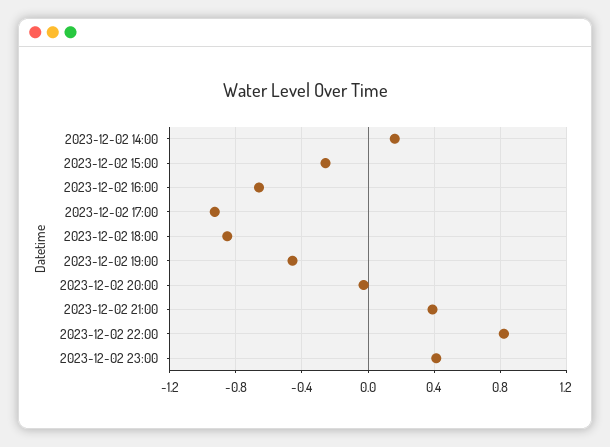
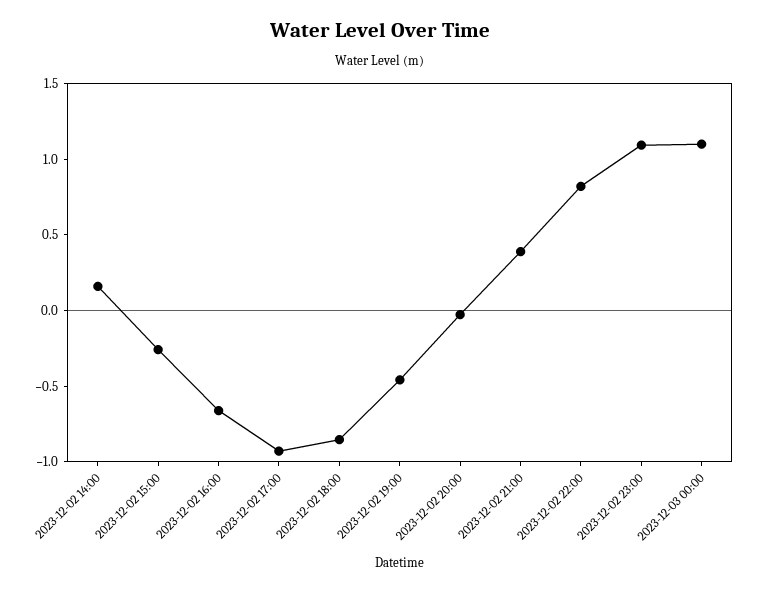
2023-12-02 23:00: 0.4 -> 1.1
2023-12-03 00:00: none -> 1.1

